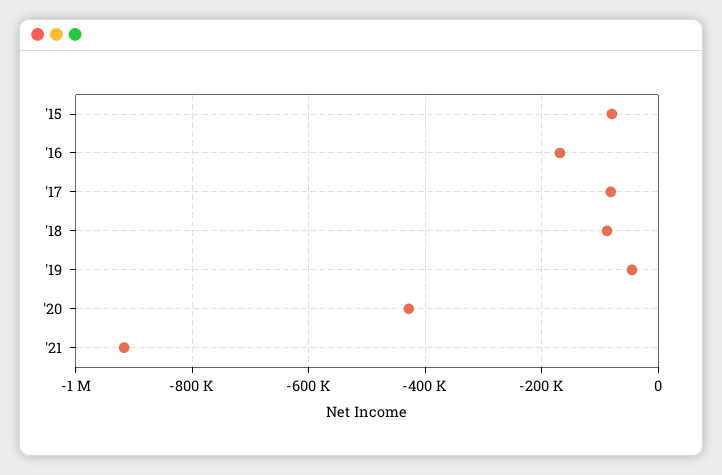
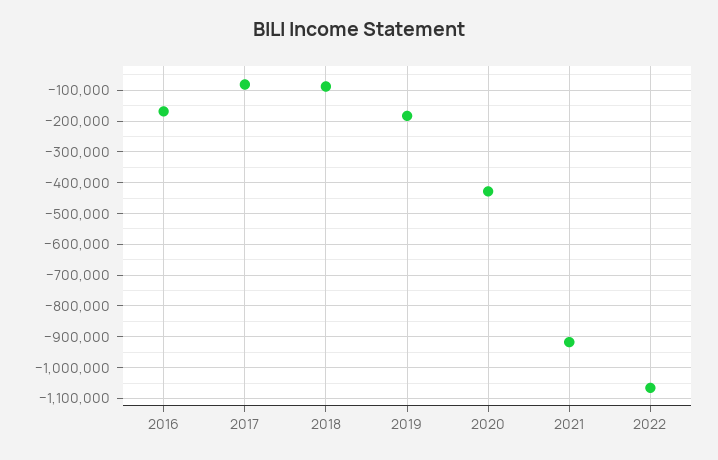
'15: -80000 -> none
'19: -40000 -> -180000
2022: none -> -1060000

